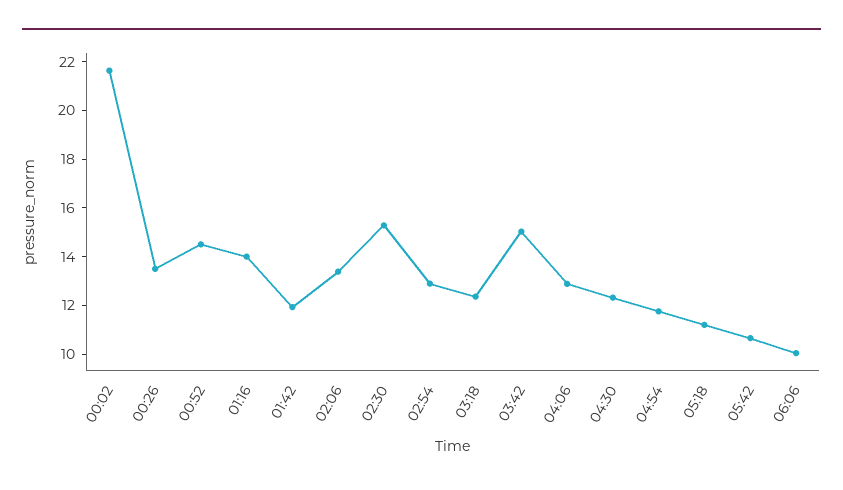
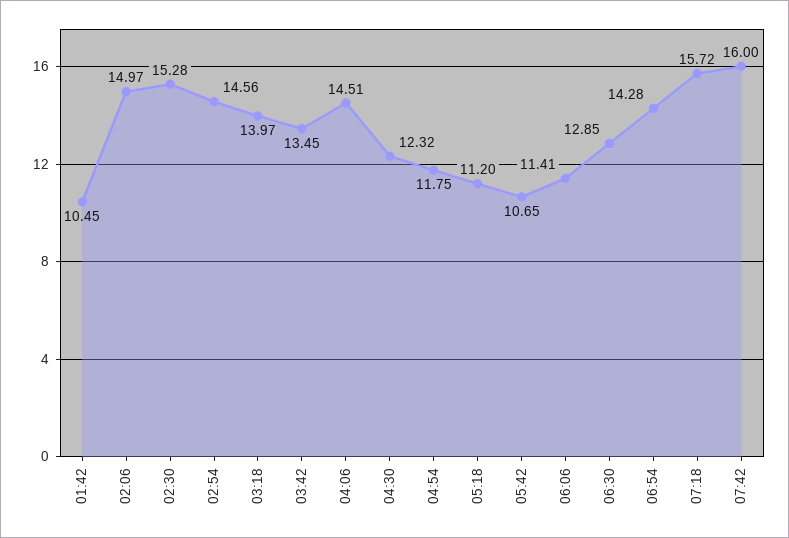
00:02: 21.5 -> none
00:26: 13.5 -> none
00:52: 14.5 -> none
01:16: 14 -> none
01:42: 12 -> 10.45
02:06: 13.5 -> 14.97
02:54: 13 -> 14.56
03:18: 12.5 -> 13.97
03:42: 15 -> 13.45
04:06: 13 -> 14.51
06:06: 10 -> 11.41
06:30: none -> 12.85
06:54: none -> 14.28
07:18: none -> 15.72
07:42: none -> 16

